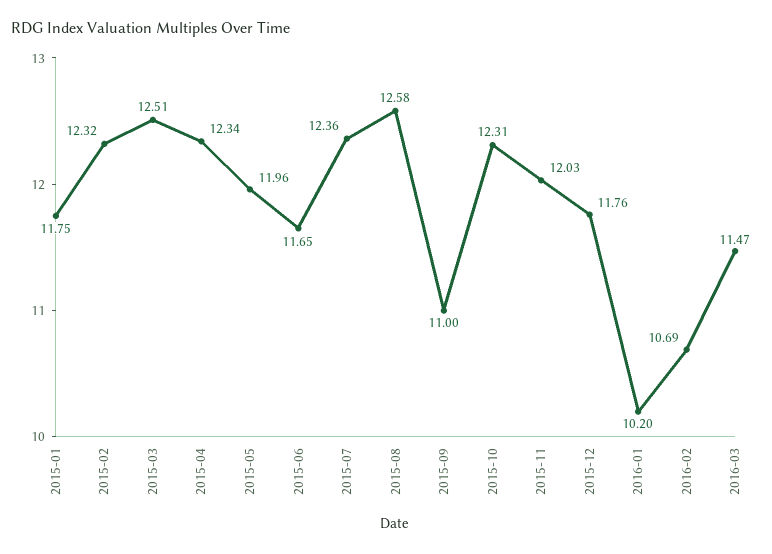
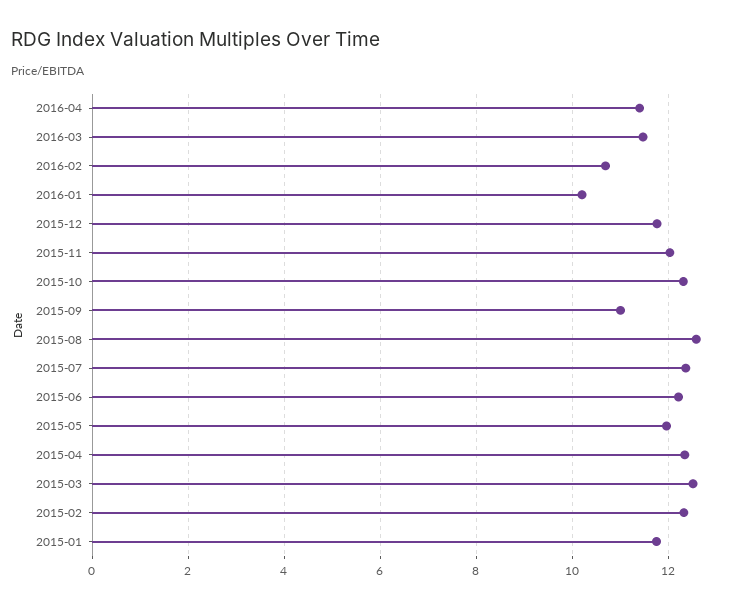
2015-06: 11.65 -> 12.2
2016-04: none -> 11.4

